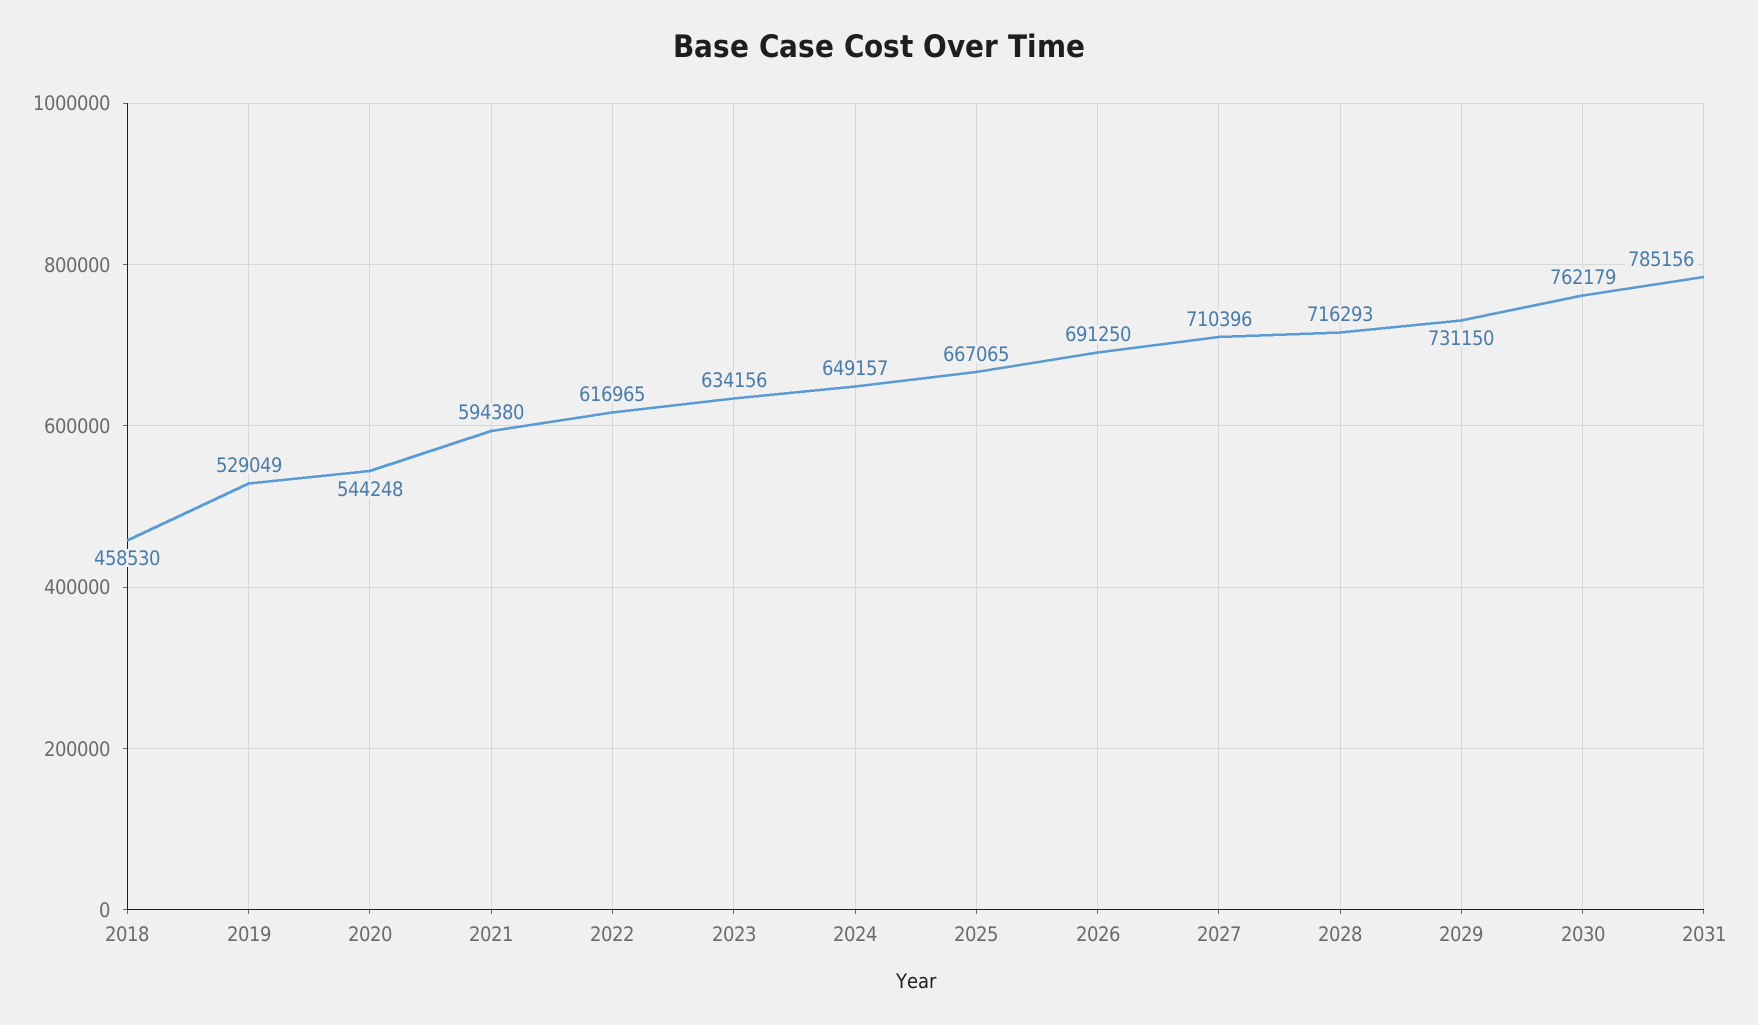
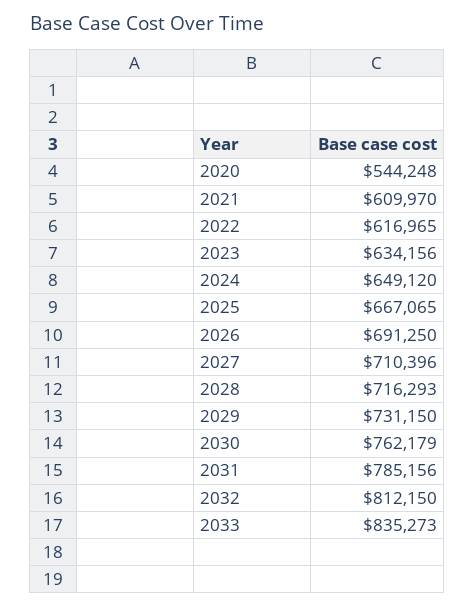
2018: 458530 -> none
2019: 529049 -> none
2021: 594380 -> 609970
2024: 649157 -> 649120
2032: none -> 812150
2033: none -> 835273

